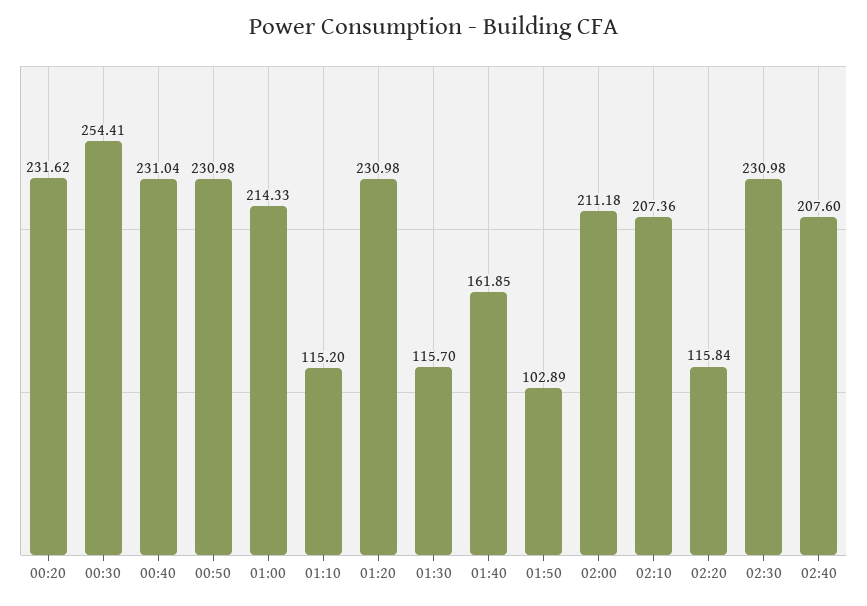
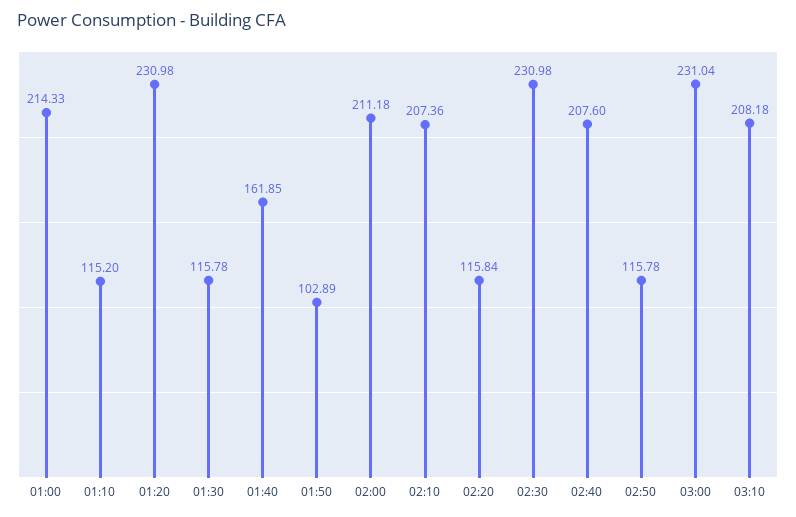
00:20: 231.62 -> none
00:30: 254.41 -> none
00:40: 231.04 -> none
00:50: 230.98 -> none
01:30: 115.7 -> 115.78
02:50: none -> 115.78
03:00: none -> 231.04
03:10: none -> 208.18

